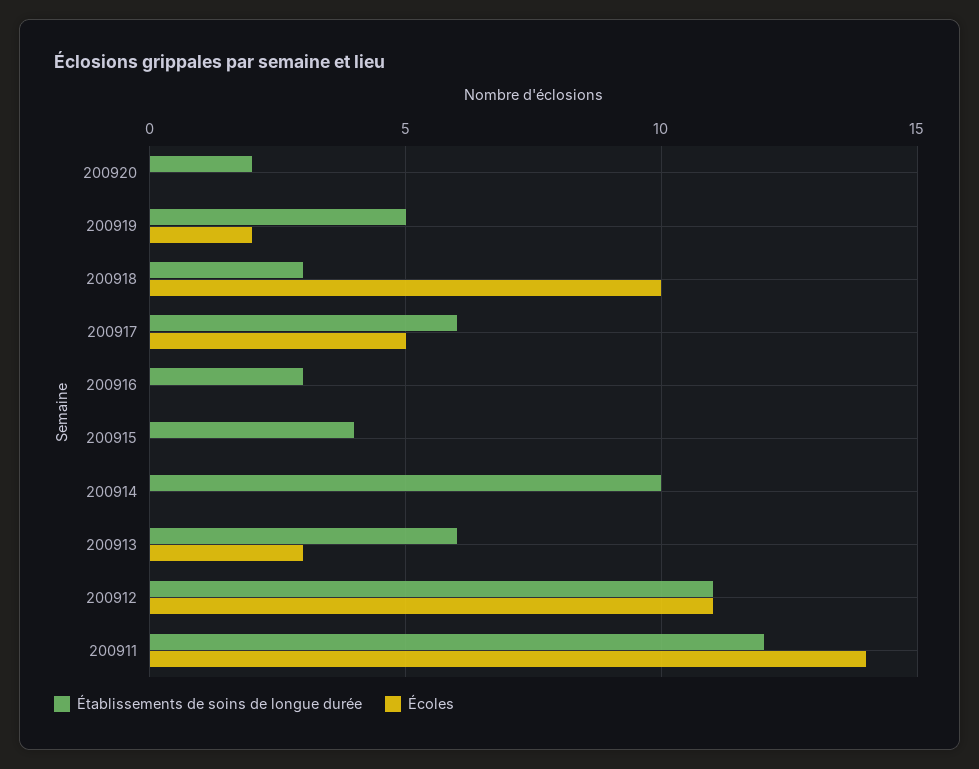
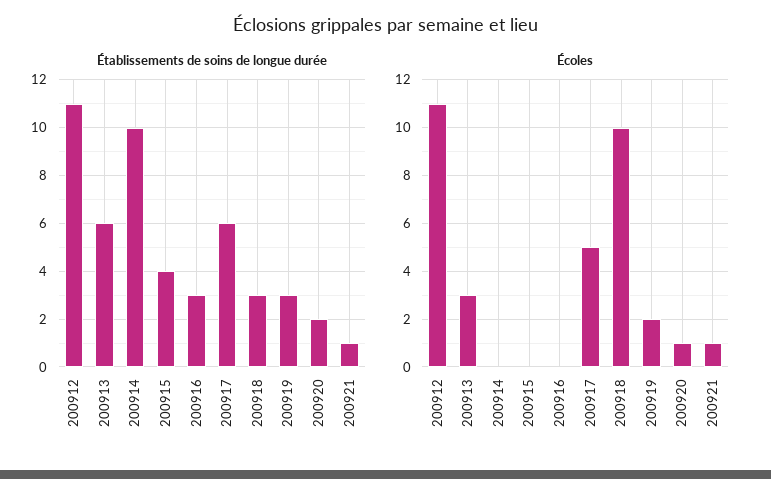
Écoles, 200920: 0 -> 1
Établissements de soins de longue durée, 200919: 5 -> 3
Établissements de soins de longue durée, 200911: 12 -> none
Écoles, 200911: 14 -> none
Établissements de soins de longue durée, 200921: none -> 1
Écoles, 200921: none -> 1

